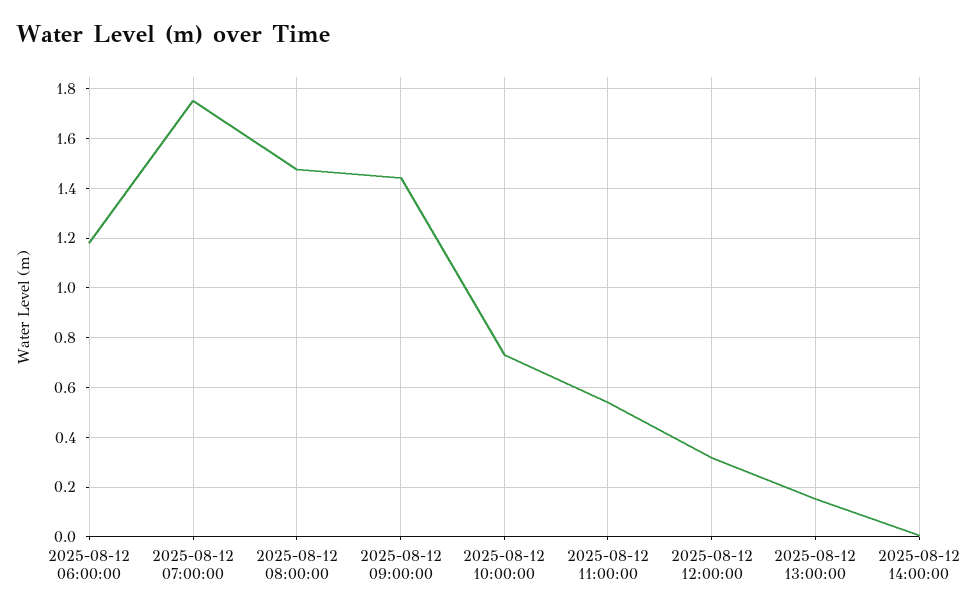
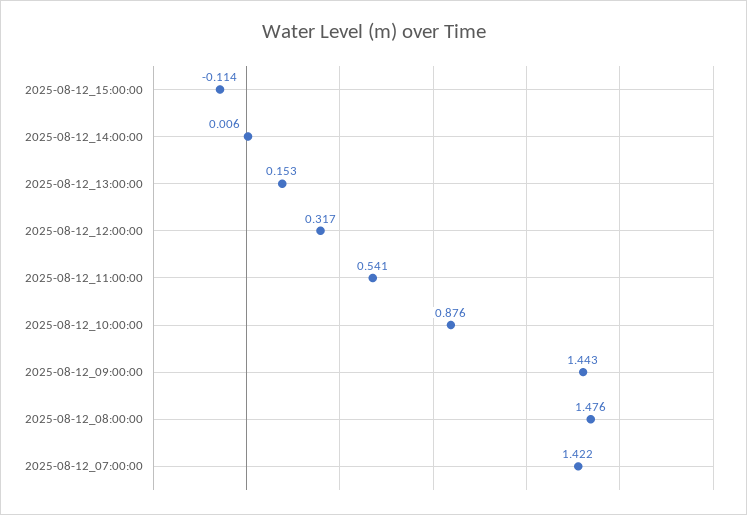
2025-08-12 06:00:00: 1.175 -> none
2025-08-12 07:00:00: 1.75 -> 1.422
2025-08-12 10:00:00: 0.725 -> 0.876
2025-08-12_15:00:00: none -> -0.114

